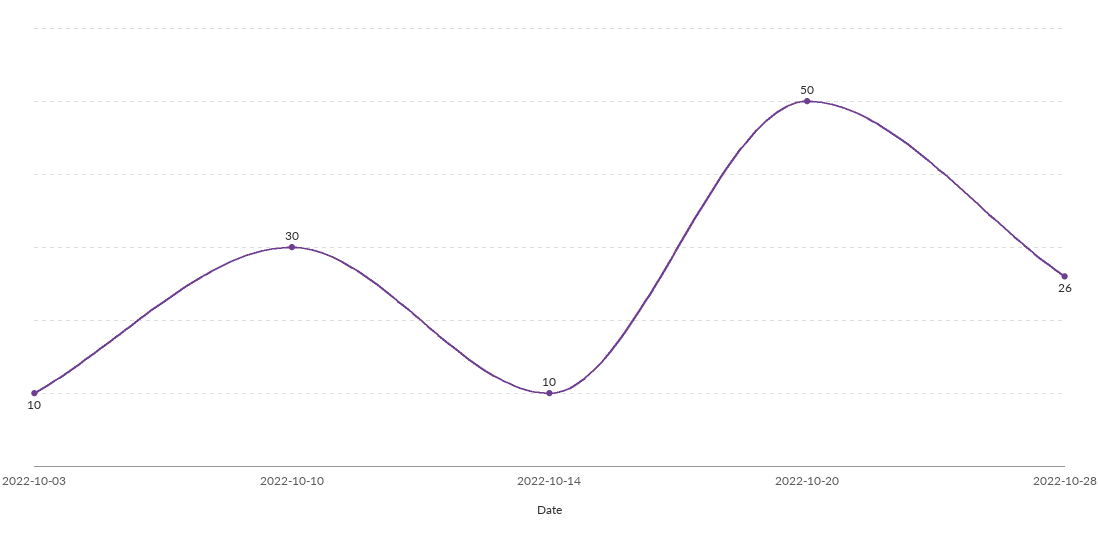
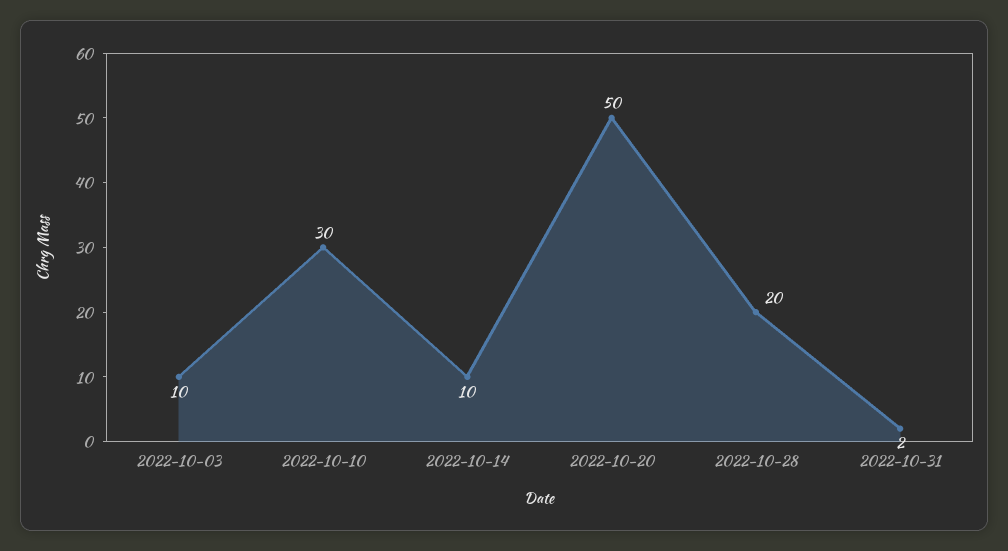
2022-10-28: 26 -> 20
2022-10-31: none -> 2

